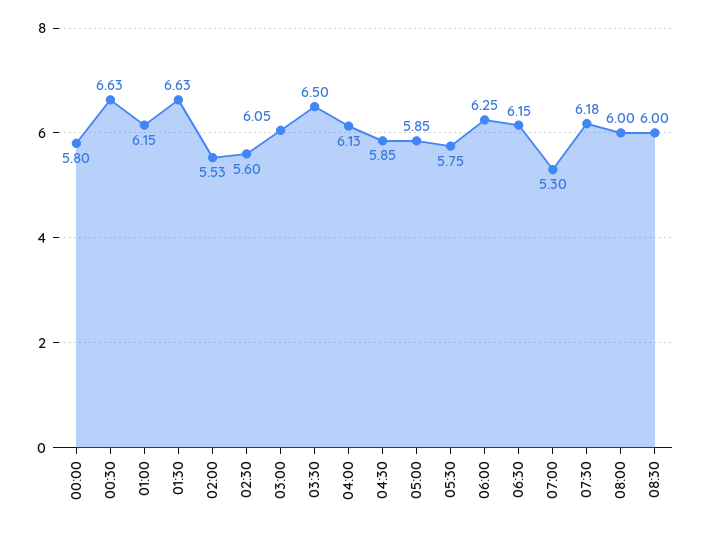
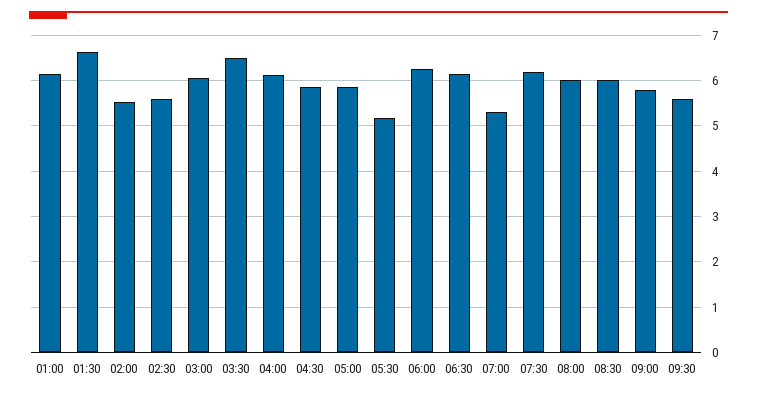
00:00: 5.8 -> none
00:30: 6.63 -> none
05:30: 5.75 -> 5.2
09:00: none -> 5.8
09:30: none -> 5.6

